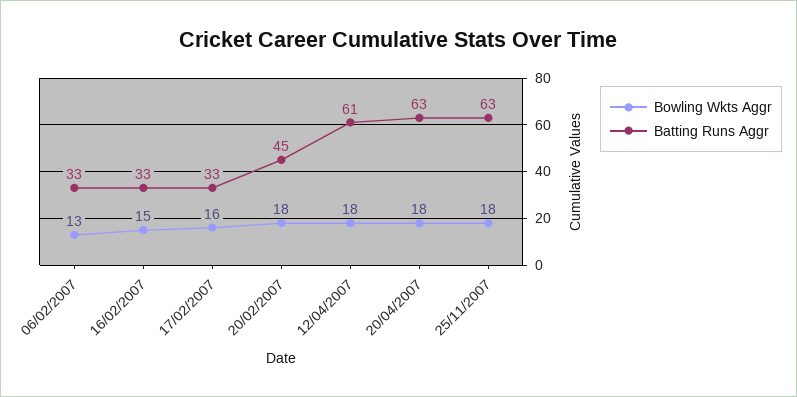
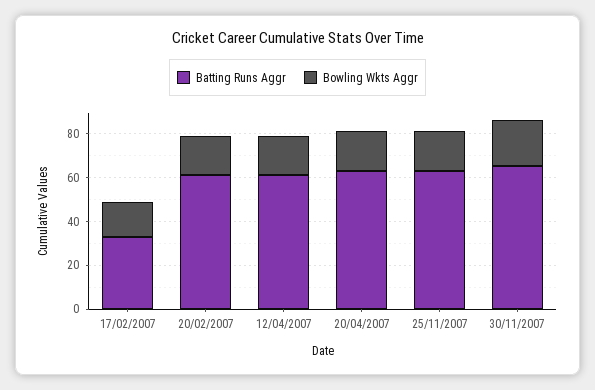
Bowling Wkts Aggr, 06/02/2007: 13 -> none
Batting Runs Aggr, 06/02/2007: 33 -> none
Bowling Wkts Aggr, 16/02/2007: 15 -> none
Batting Runs Aggr, 16/02/2007: 33 -> none
Batting Runs Aggr, 20/02/2007: 45 -> 60
Batting Runs Aggr, 30/11/2007: none -> 65
Bowling Wkts Aggr, 30/11/2007: none -> 20

